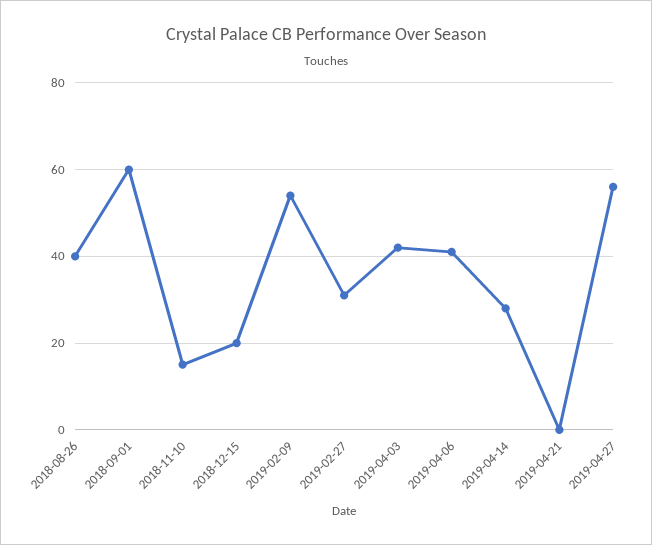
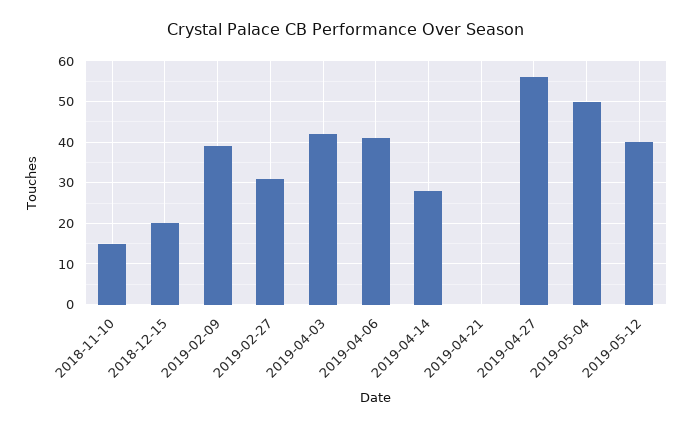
2018-08-26: 40 -> none
2018-09-01: 60 -> none
2019-02-09: 55 -> 40
2019-05-04: none -> 50
2019-05-12: none -> 40

